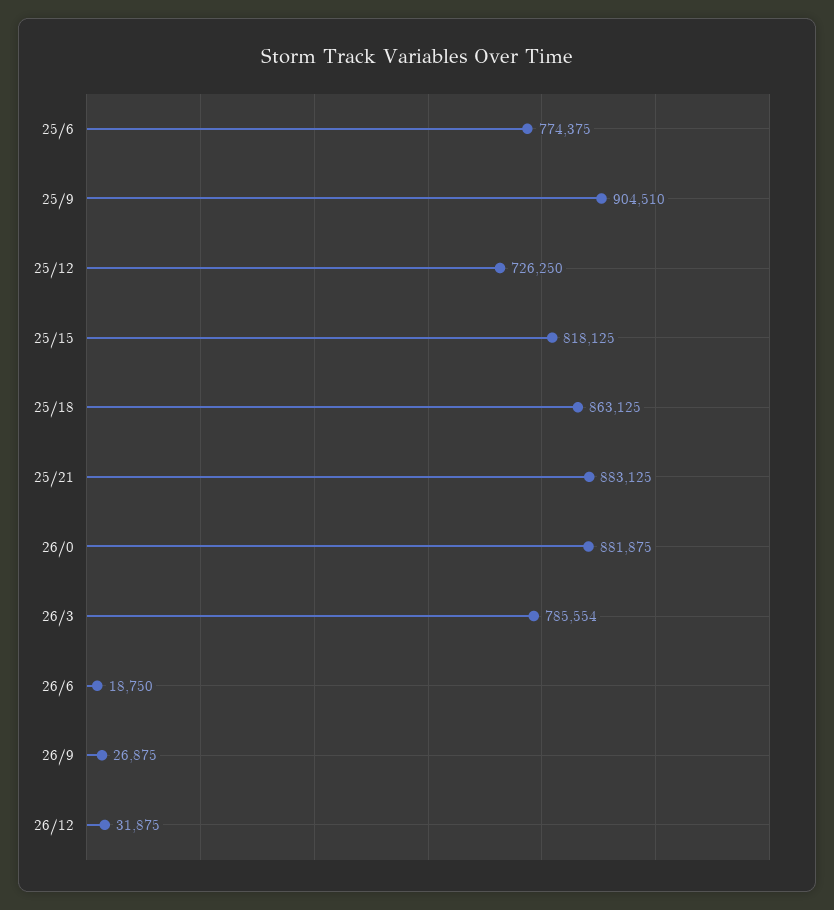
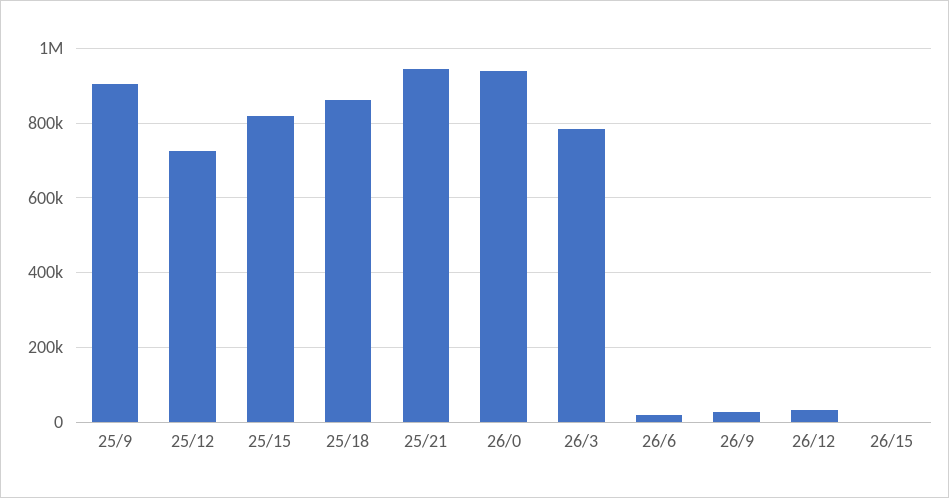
25/6: 774375 -> none
25/21: 883125 -> 940000
26/0: 881875 -> 940000
26/15: none -> 0

